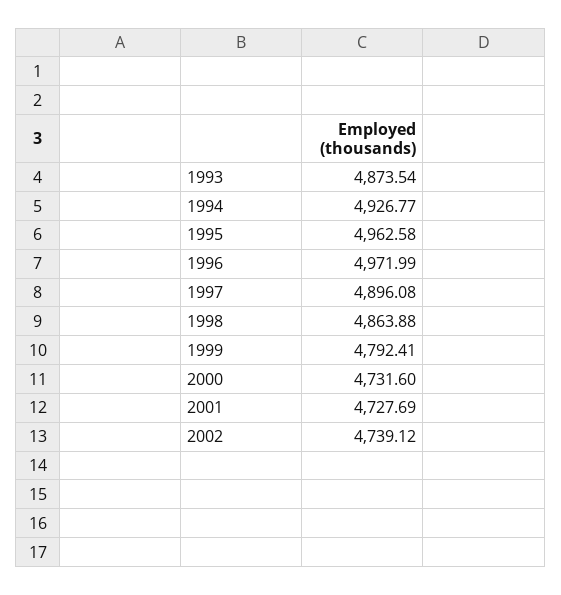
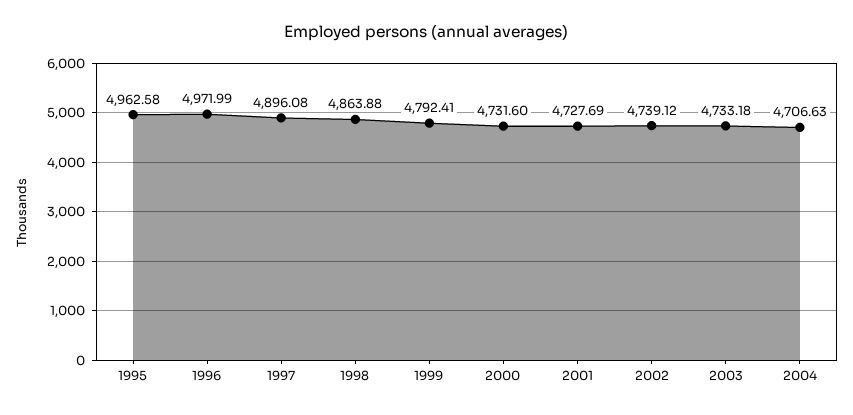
1993: 4873.54 -> none
1994: 4926.77 -> none
2003: none -> 4733.18
2004: none -> 4706.63

